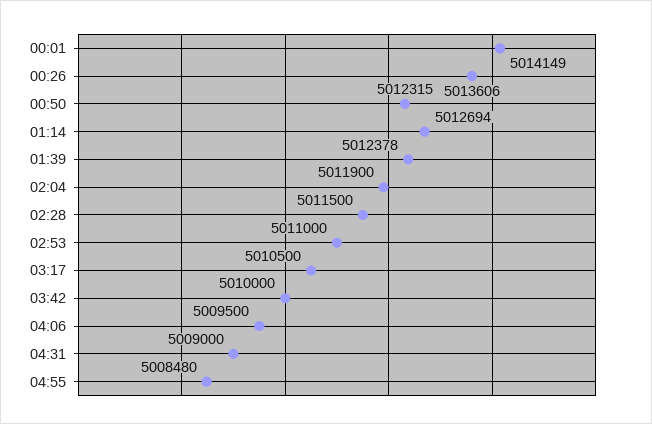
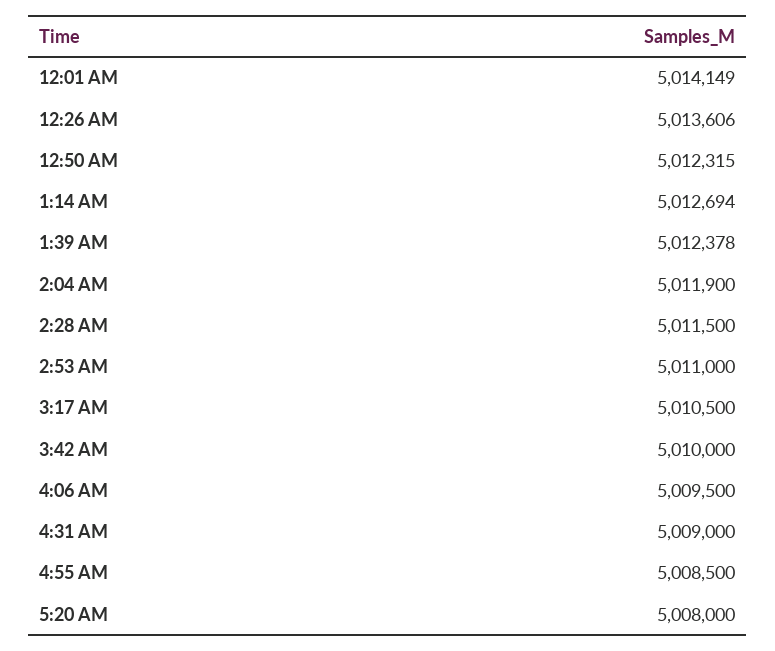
04:55: 5008480 -> 5008500
5:20 AM: none -> 5008000

